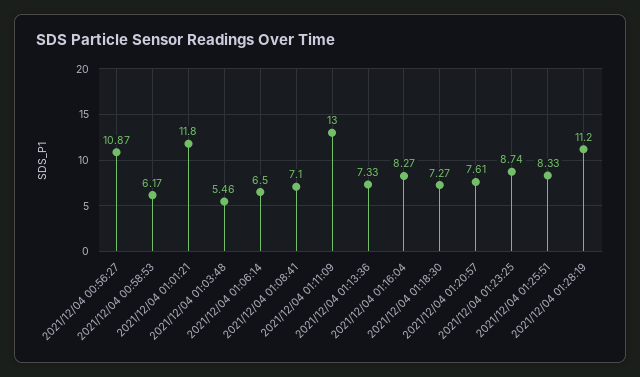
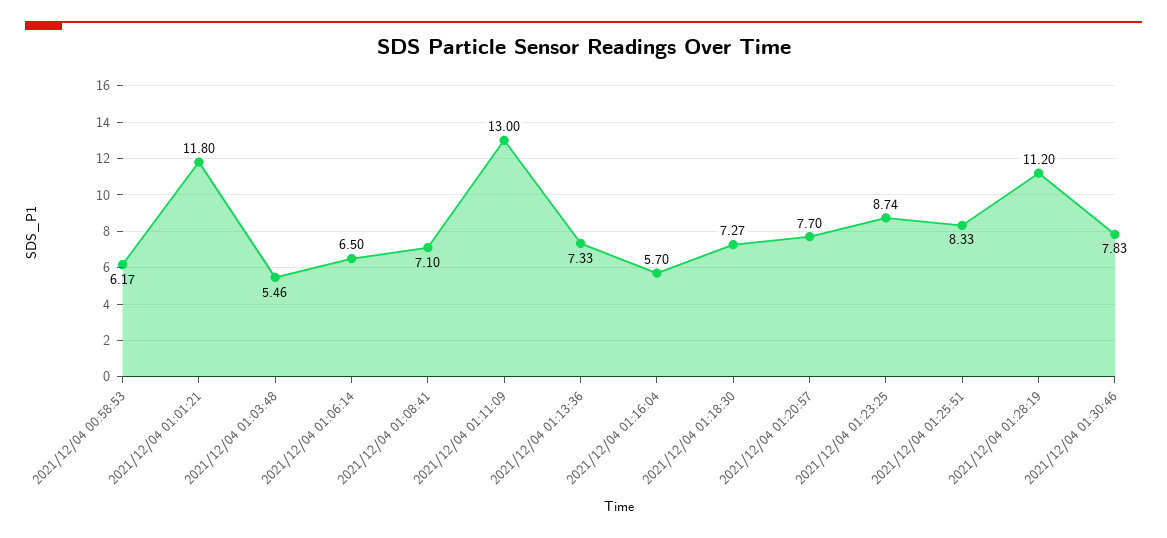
2021/12/04 00:56:27: 10.87 -> none
2021/12/04 01:16:04: 8.27 -> 5.7
2021/12/04 01:20:57: 7.61 -> 7.7
2021/12/04 01:30:46: none -> 7.83

